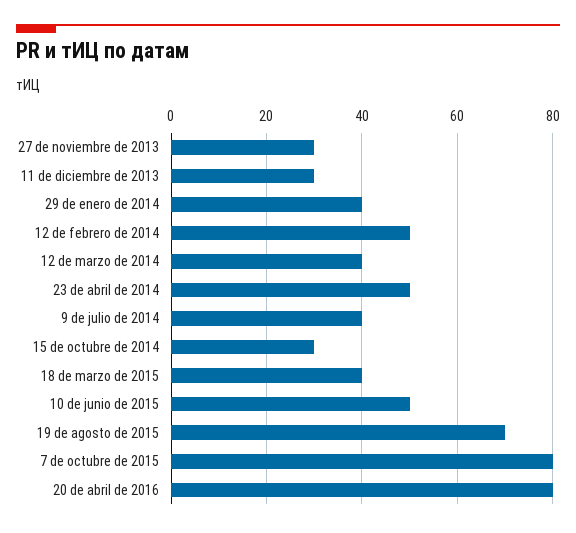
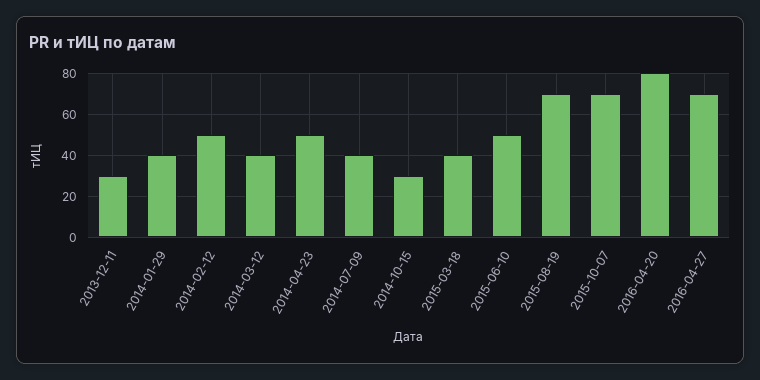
27 de noviembre de 2013: 30 -> none
7 de octubre de 2015: 80 -> 70
2016-04-27: none -> 70

